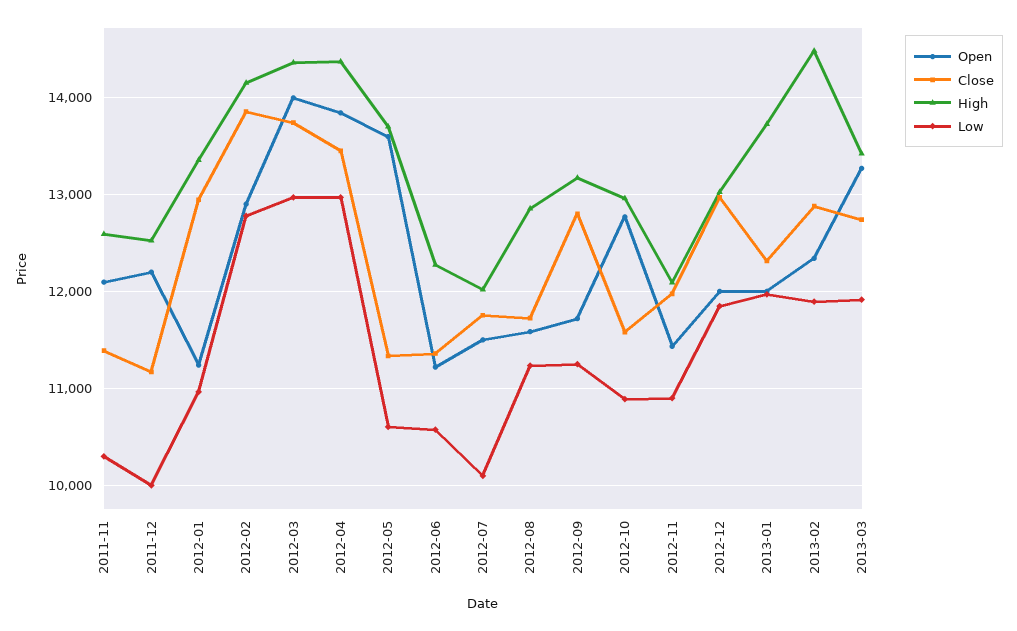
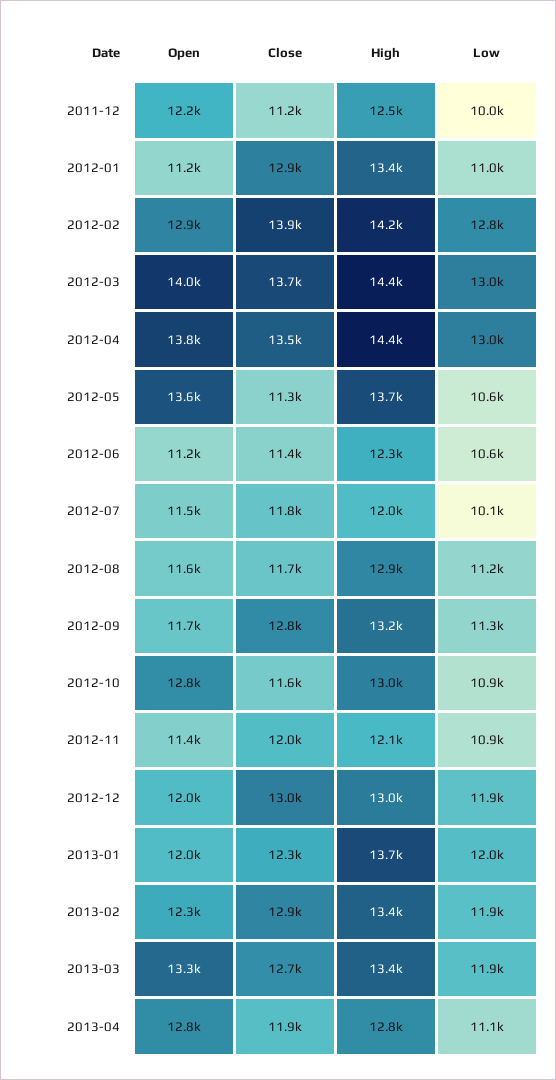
Open, 2011-11: 12100 -> none
Close, 2011-11: 11400 -> none
High, 2011-11: 12600 -> none
Low, 2011-11: 10300 -> none
High, 2013-02: 14500 -> 13400
Open, 2013-04: none -> 12800
Close, 2013-04: none -> 11900
High, 2013-04: none -> 12800
Low, 2013-04: none -> 11100

